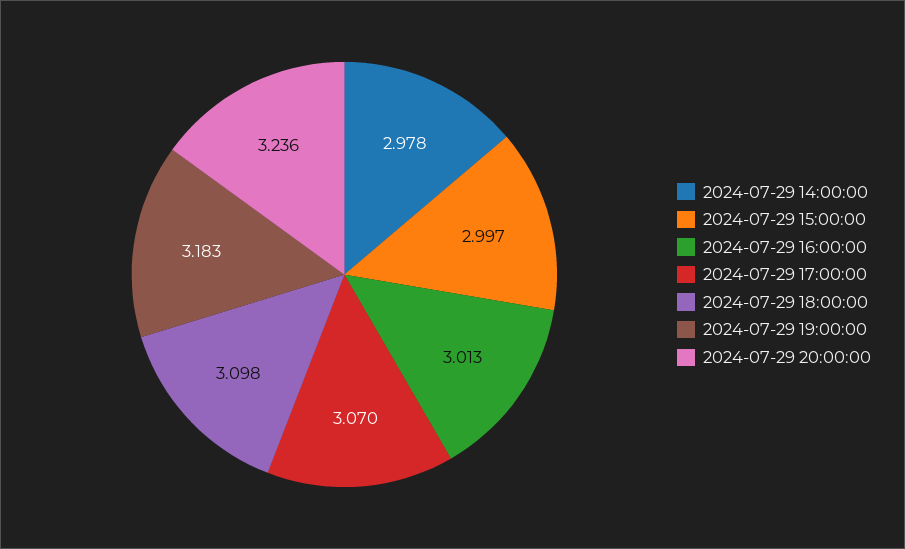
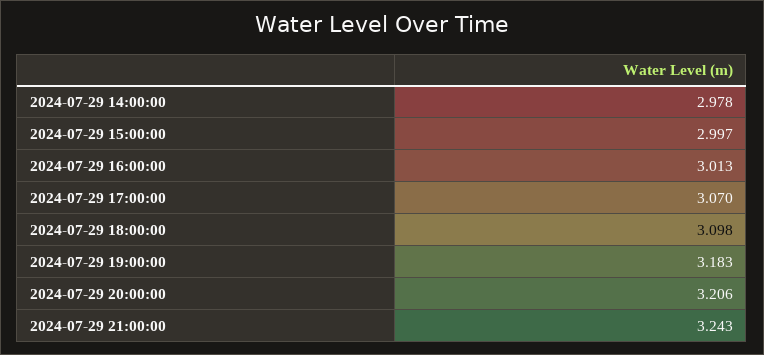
2024-07-29 20:00:00: 3.236 -> 3.206
2024-07-29 21:00:00: none -> 3.243

